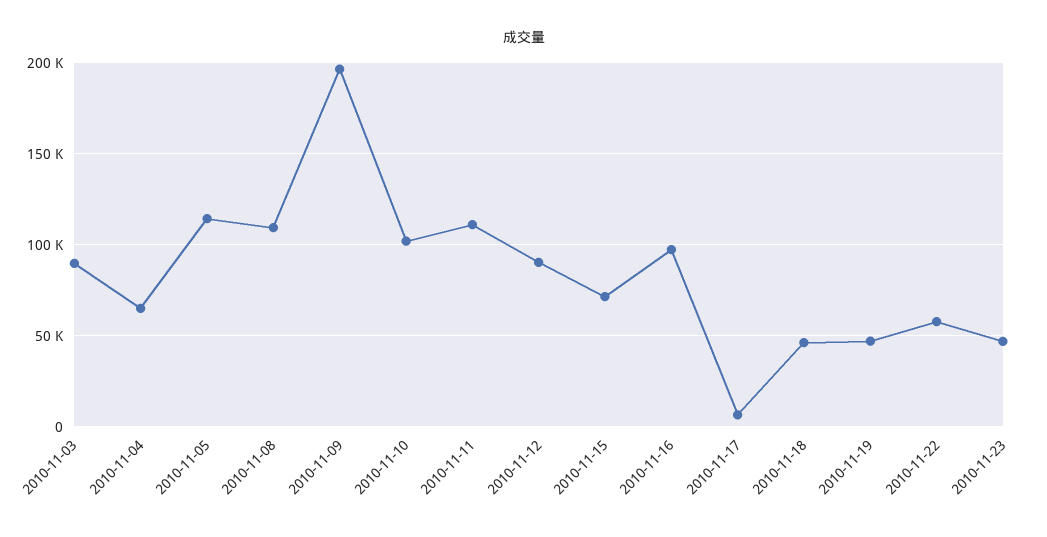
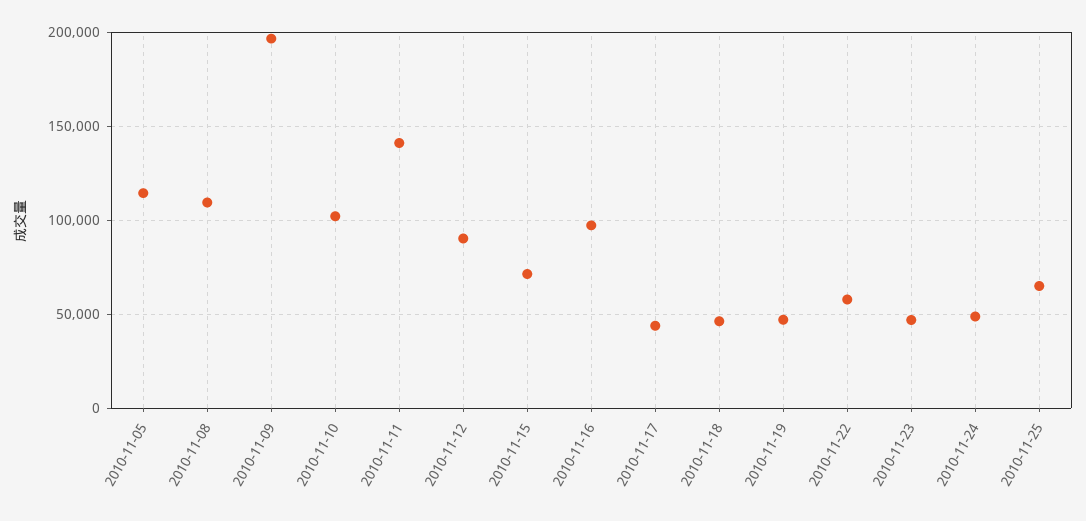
2010-11-03: 90000 -> none
2010-11-04: 65000 -> none
2010-11-11: 110000 -> 140000
2010-11-17: 5000 -> 45000
2010-11-24: none -> 50000
2010-11-25: none -> 65000

